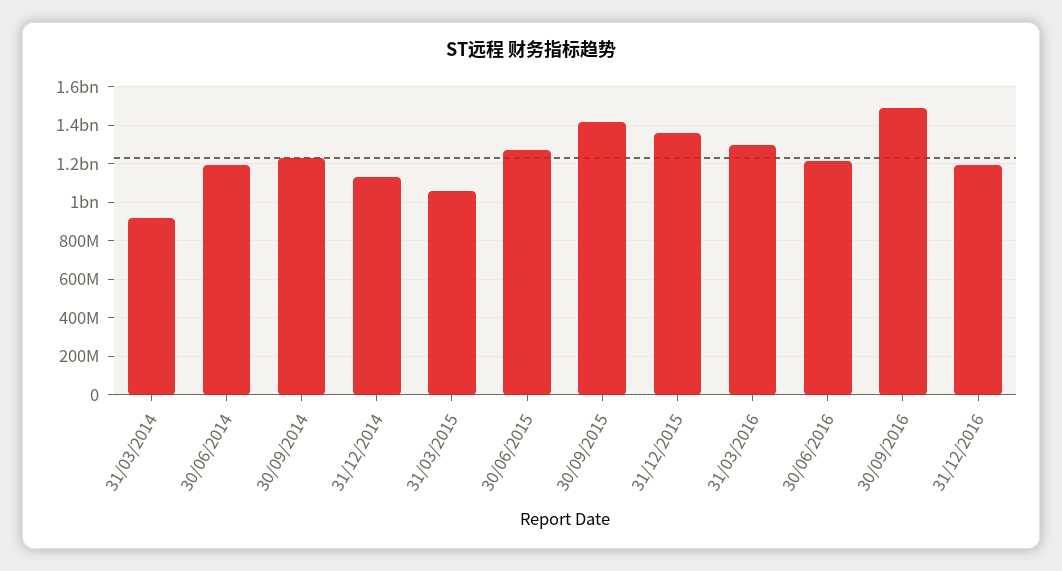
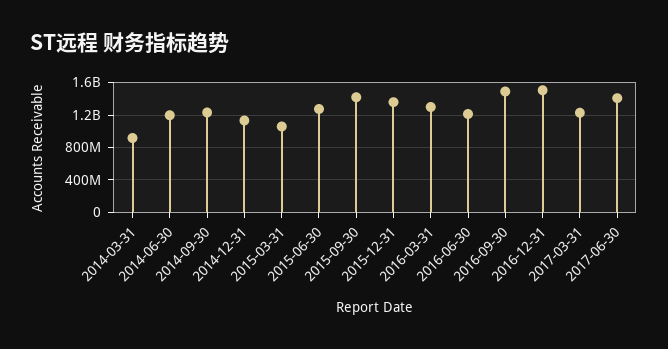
31/12/2016: 1200000000 -> 1500000000
2017-03-31: none -> 1200000000
2017-06-30: none -> 1400000000

